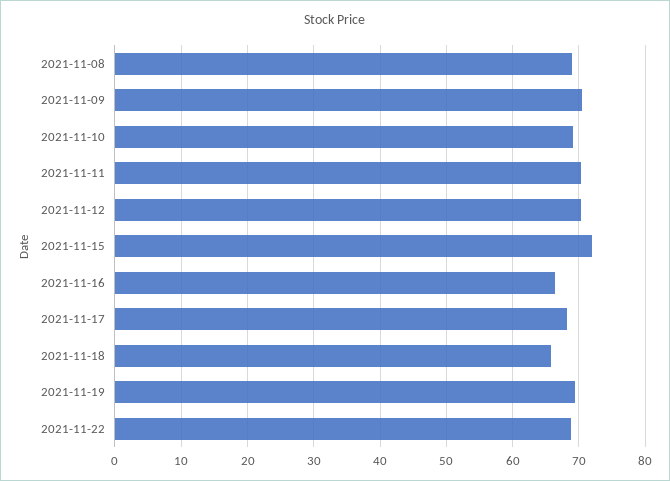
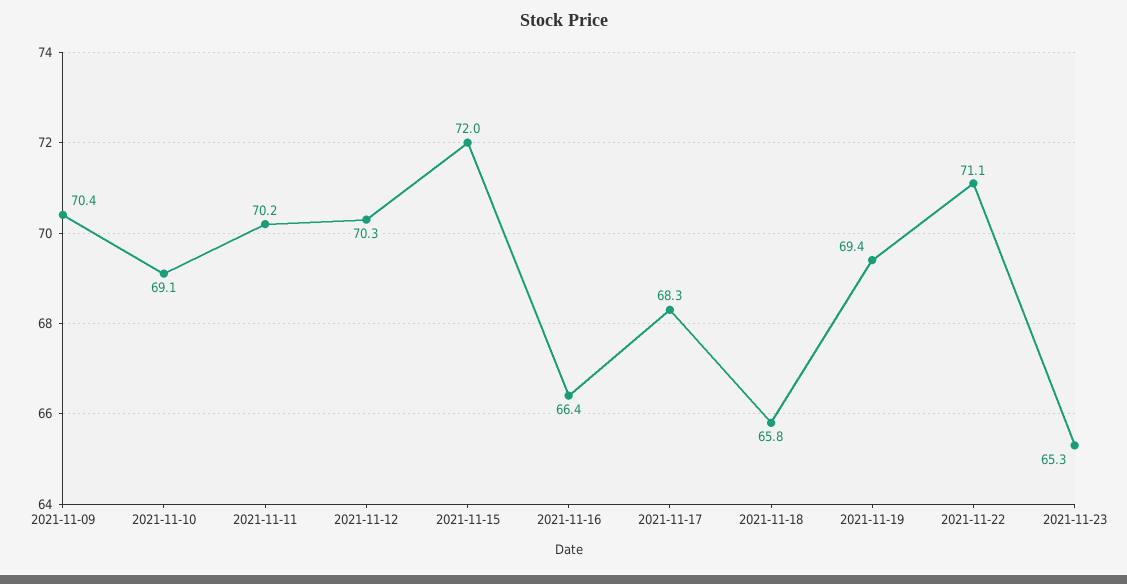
2021-11-08: 69 -> none
2021-11-22: 69 -> 71.1
2021-11-23: none -> 65.3

